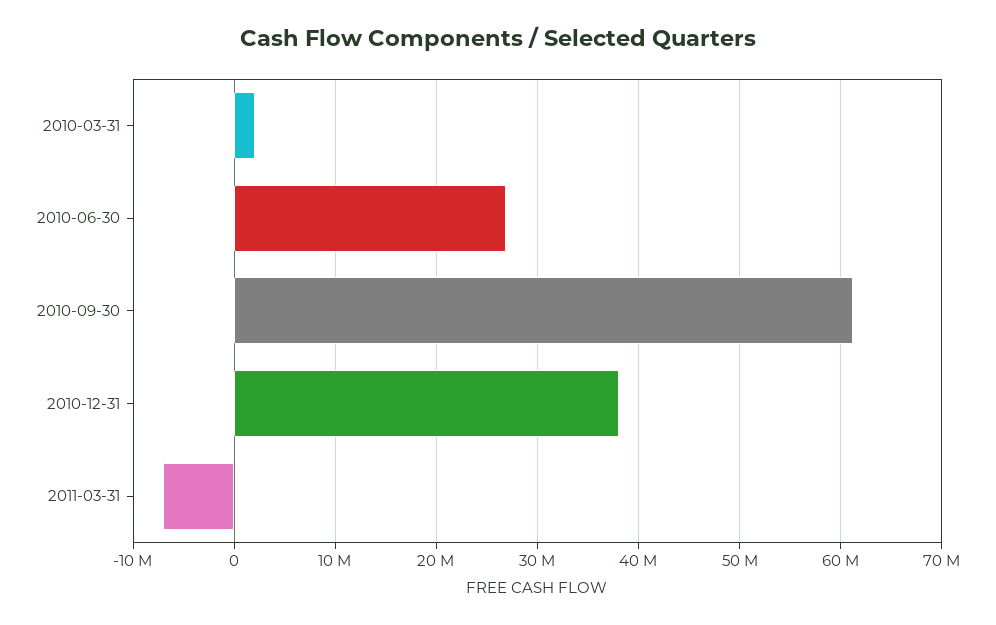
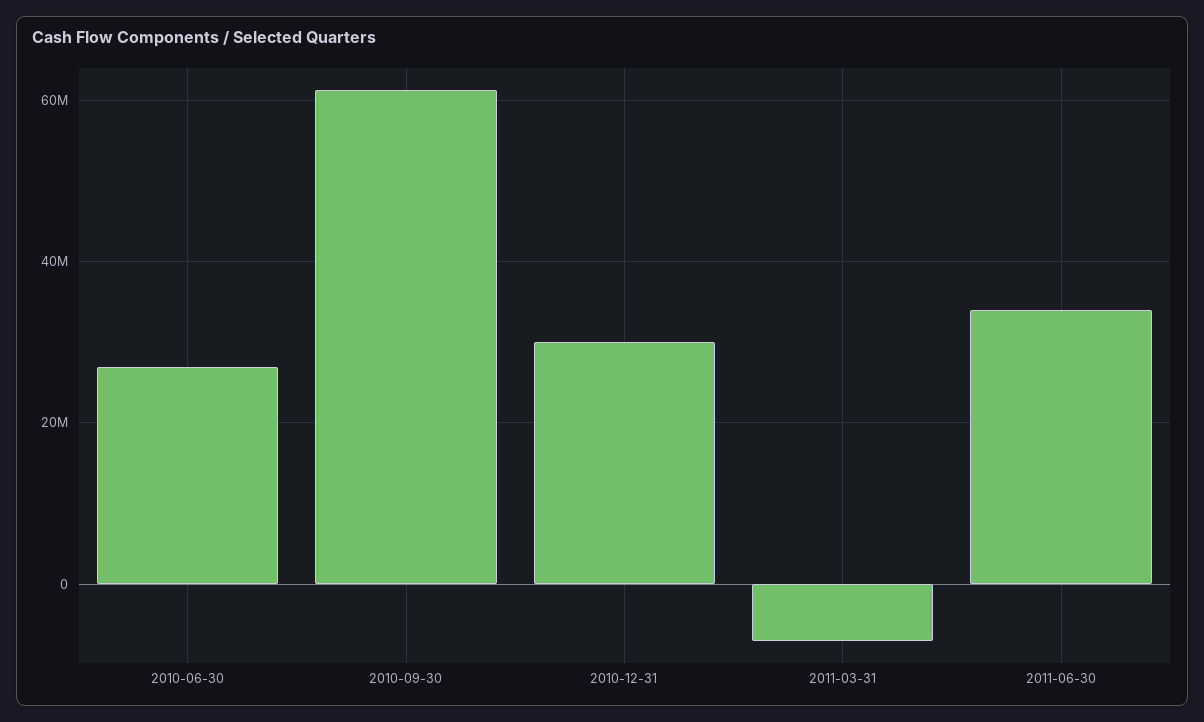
2010-03-31: 2000000 -> none
2010-12-31: 38000000 -> 30000000
2011-06-30: none -> 34000000

